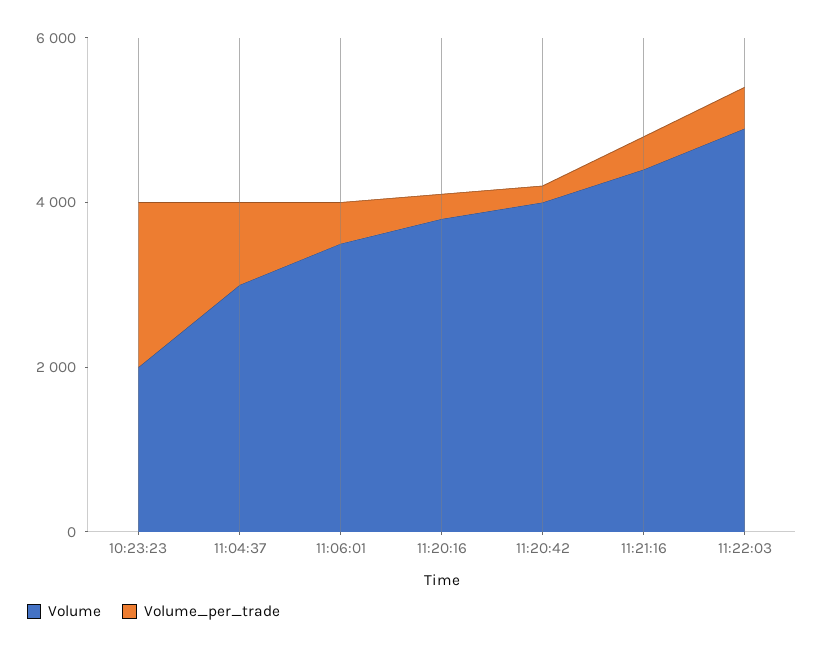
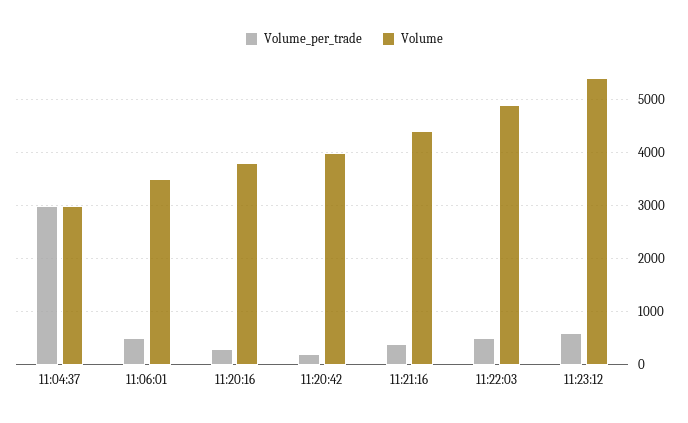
Volume, 10:23:23: 2000 -> none
Volume_per_trade, 10:23:23: 2000 -> none
Volume_per_trade, 11:04:37: 1000 -> 3000
Volume_per_trade, 11:23:12: none -> 600
Volume, 11:23:12: none -> 5400

